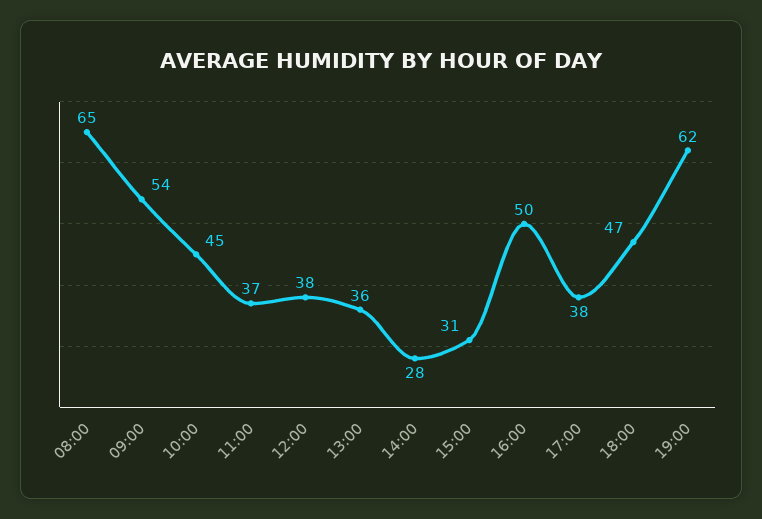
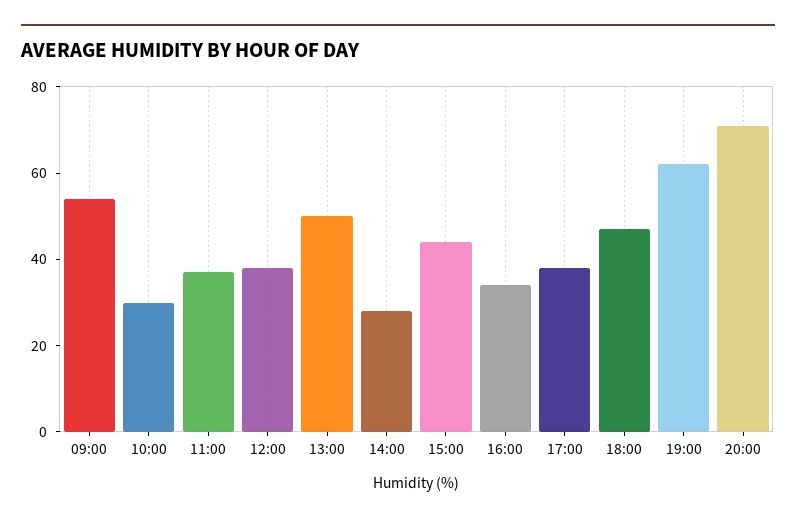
08:00: 65 -> none
10:00: 45 -> 30
13:00: 36 -> 50
15:00: 31 -> 45
16:00: 50 -> 35
20:00: none -> 70

